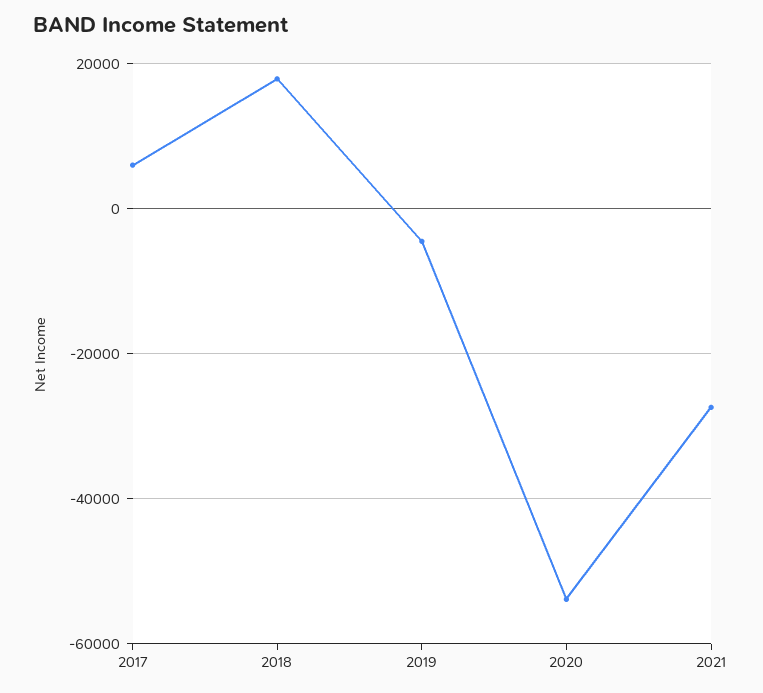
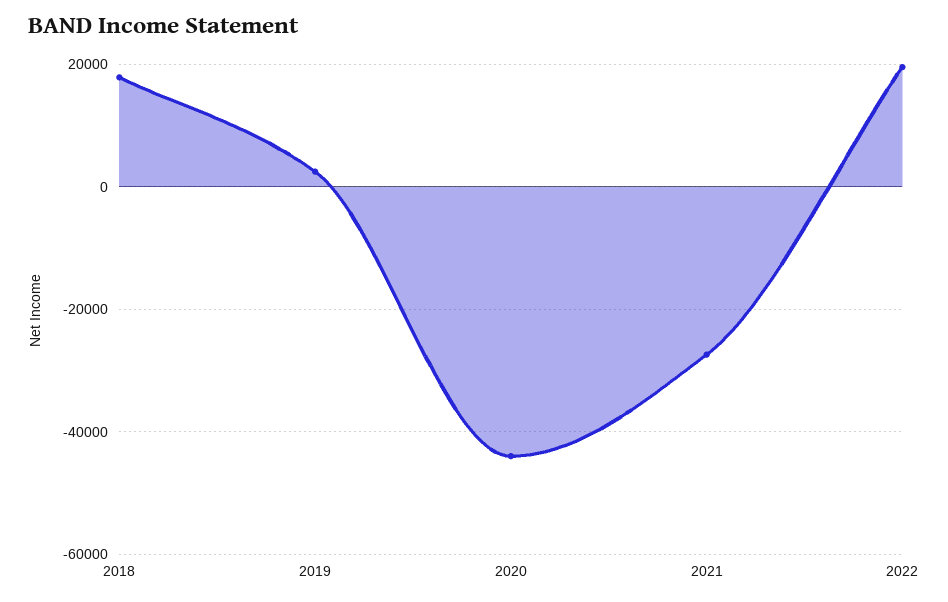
2017: 6000 -> none
2019: -4000 -> 2000
2020: -54000 -> -44000
2022: none -> 20000

